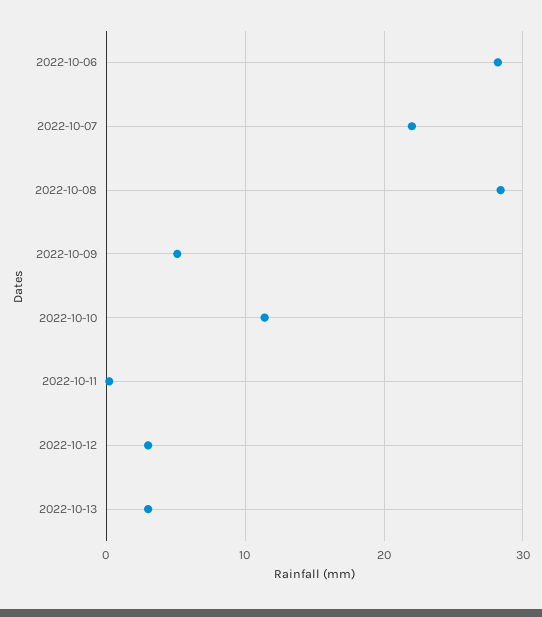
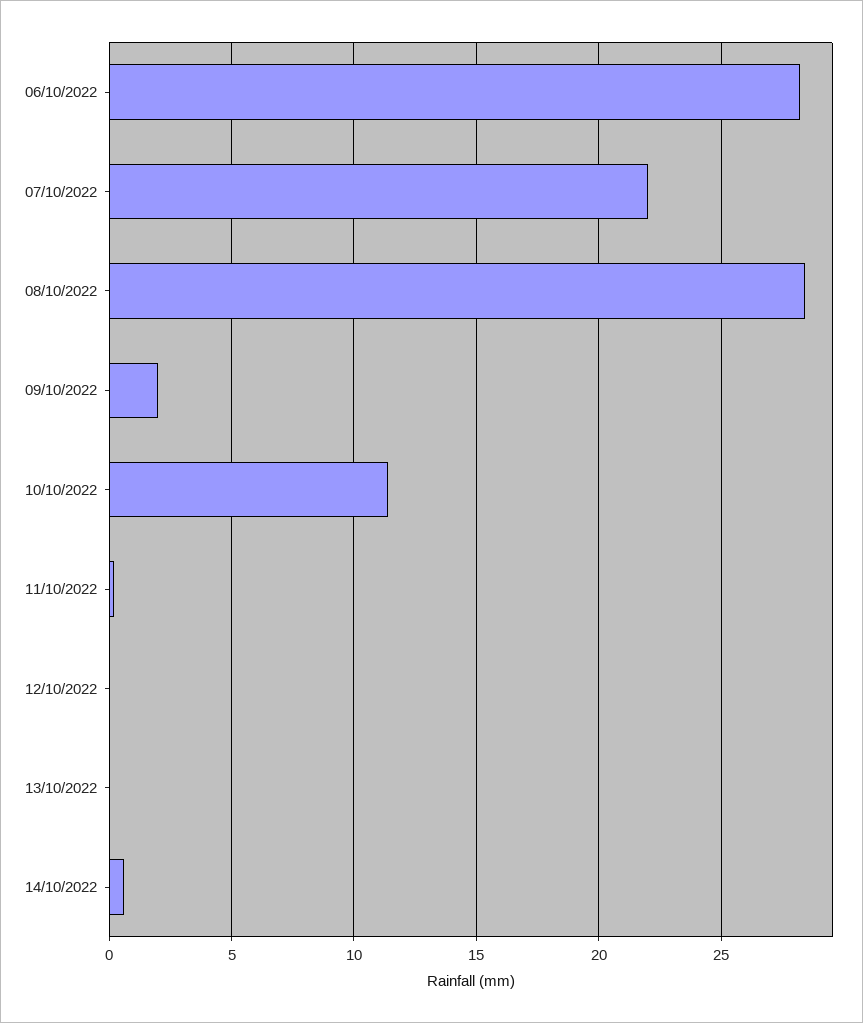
2022-10-09: 5 -> 2
2022-10-12: 3 -> 0
2022-10-13: 3 -> 0
14/10/2022: none -> 0.5

